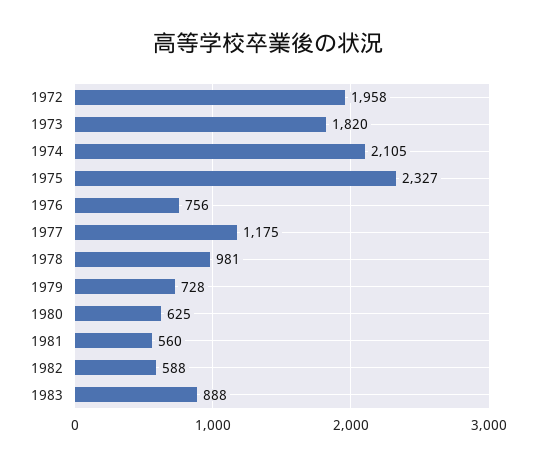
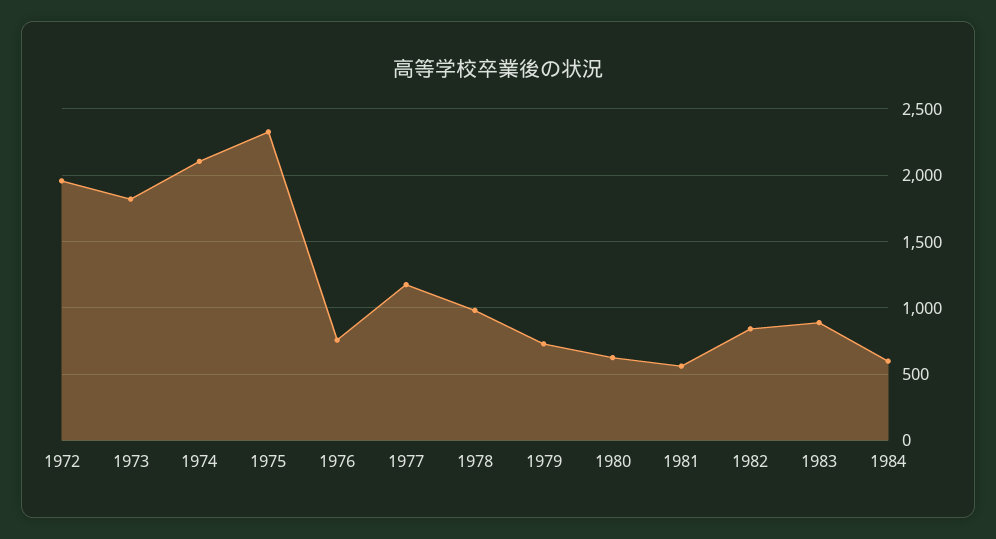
1982: 588 -> 850
1984: none -> 600

